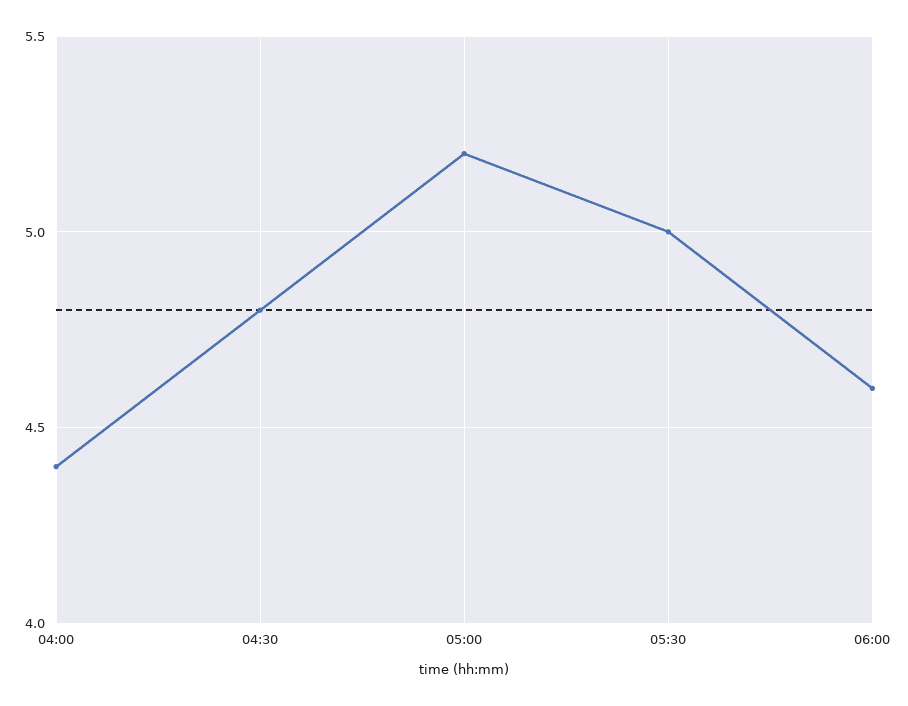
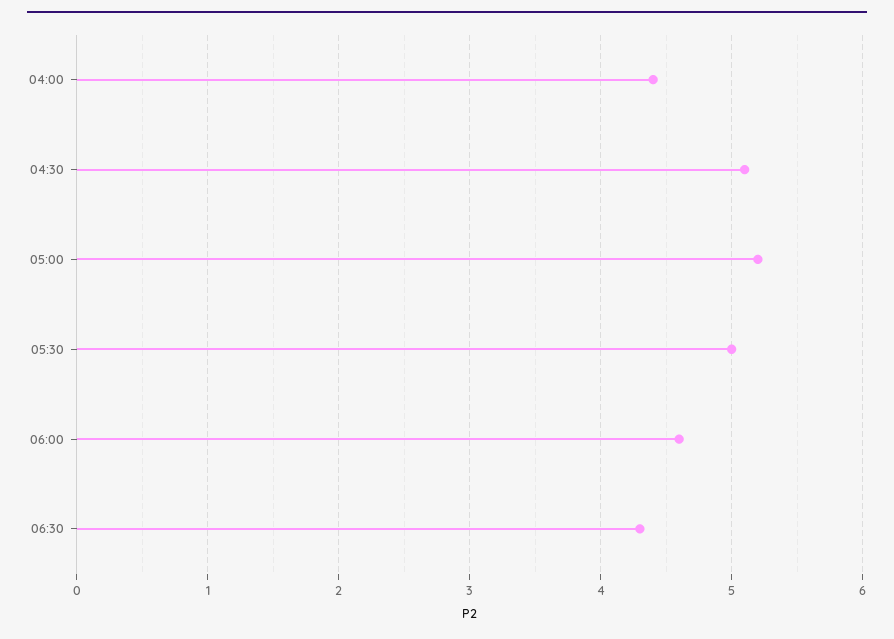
04:30: 4.8 -> 5.1
06:30: none -> 4.3

